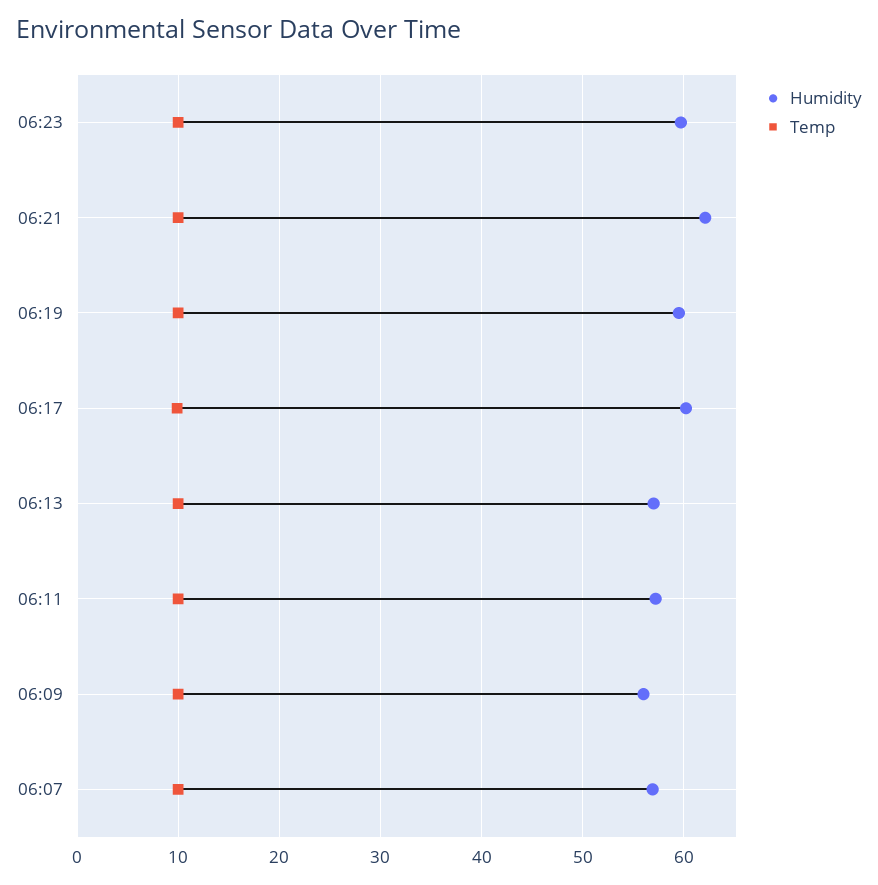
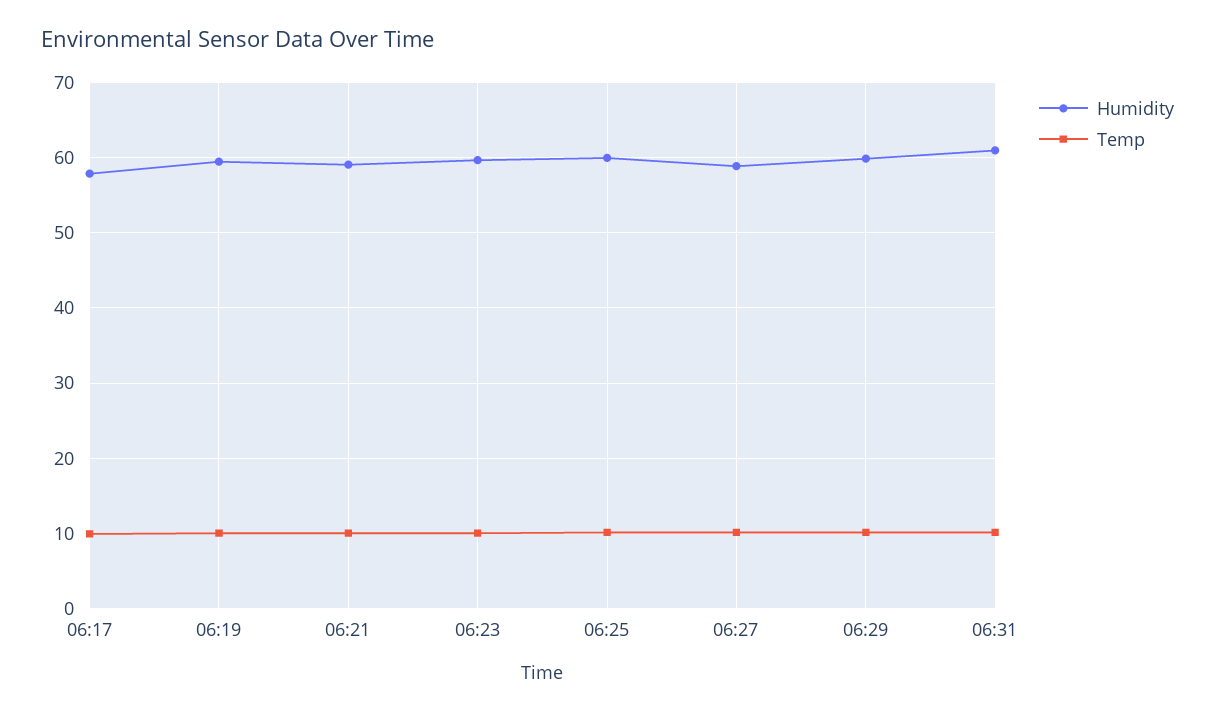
Humidity, 06:21: 62 -> 59
Humidity, 06:17: 60 -> 58
Humidity, 06:13: 57 -> none
Temp, 06:13: 10 -> none
Humidity, 06:11: 57 -> none
Temp, 06:11: 10 -> none
Humidity, 06:09: 56 -> none
Temp, 06:09: 10 -> none
Humidity, 06:07: 57 -> none
Temp, 06:07: 10 -> none
Humidity, 06:25: none -> 60
Temp, 06:25: none -> 10
Humidity, 06:27: none -> 59
Temp, 06:27: none -> 10
Humidity, 06:29: none -> 60
Temp, 06:29: none -> 10
Humidity, 06:31: none -> 61
Temp, 06:31: none -> 10

